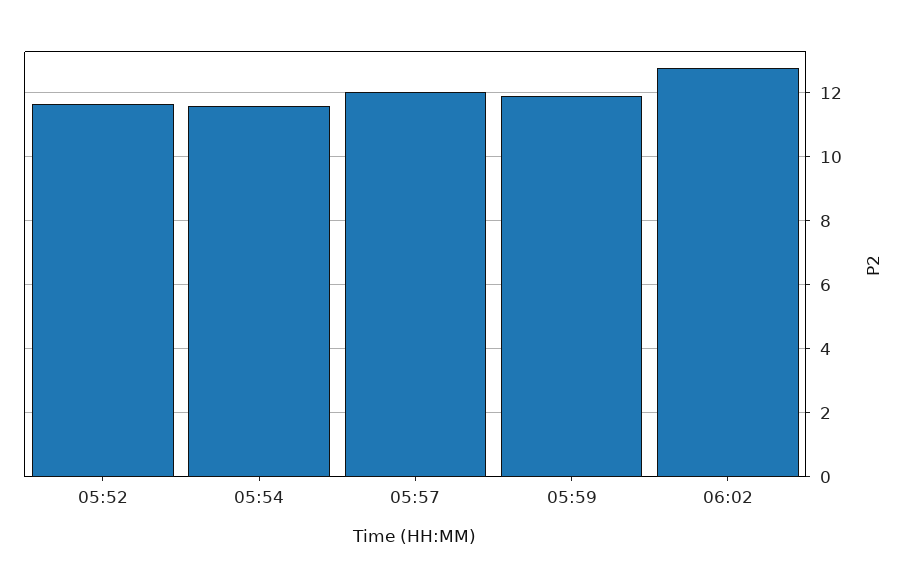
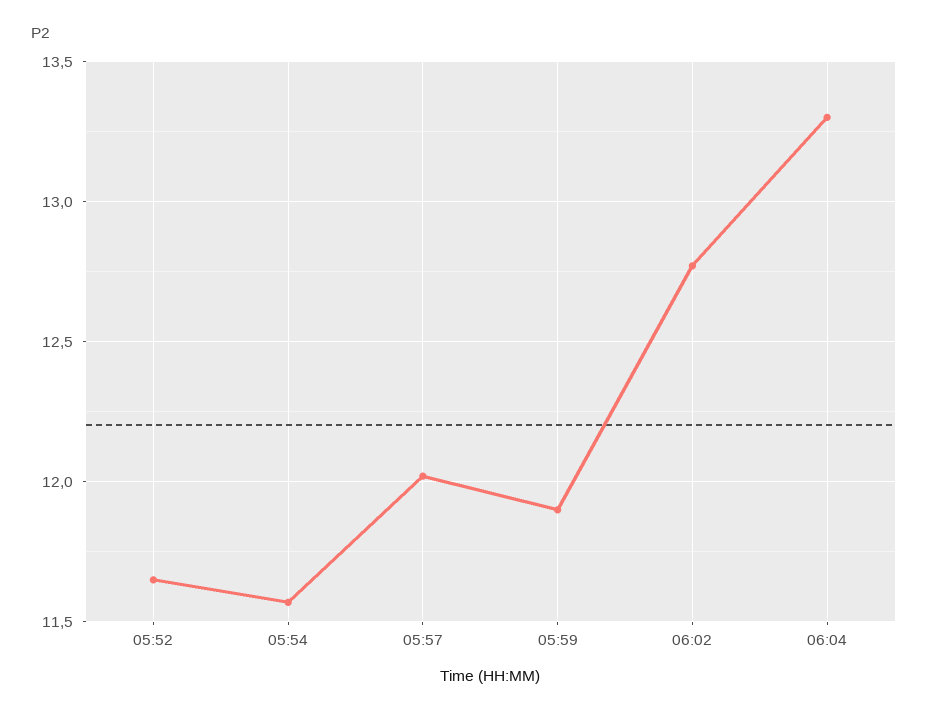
06:04: none -> 13.3

